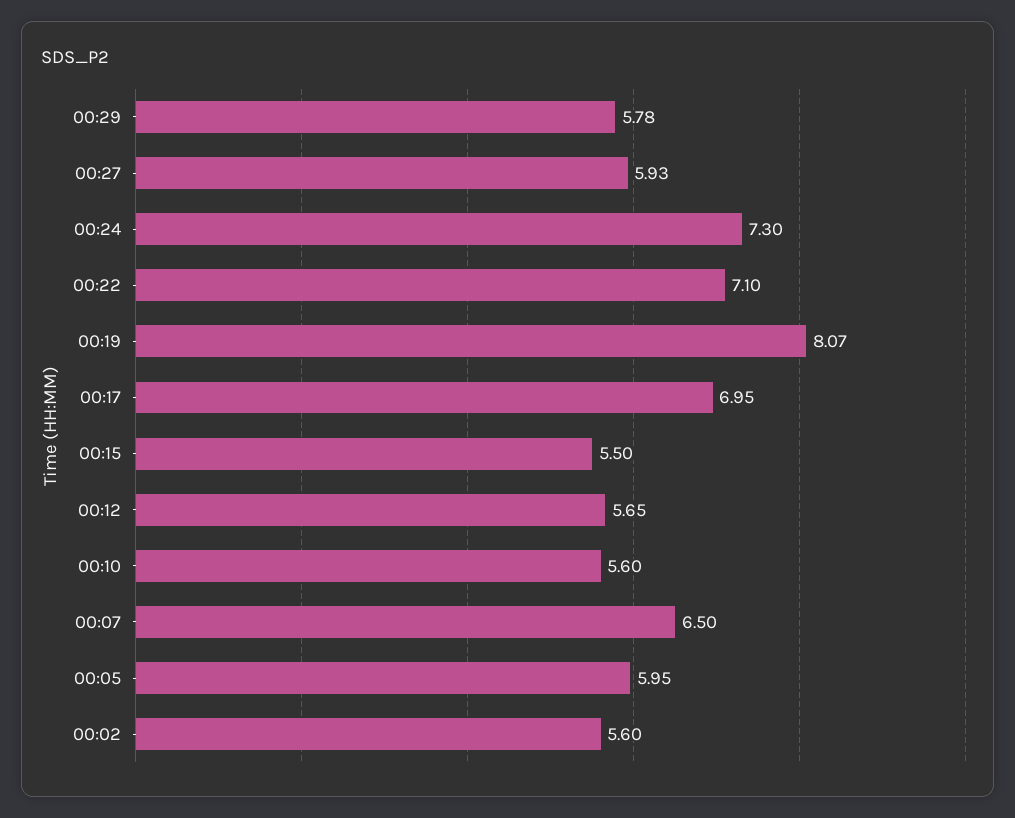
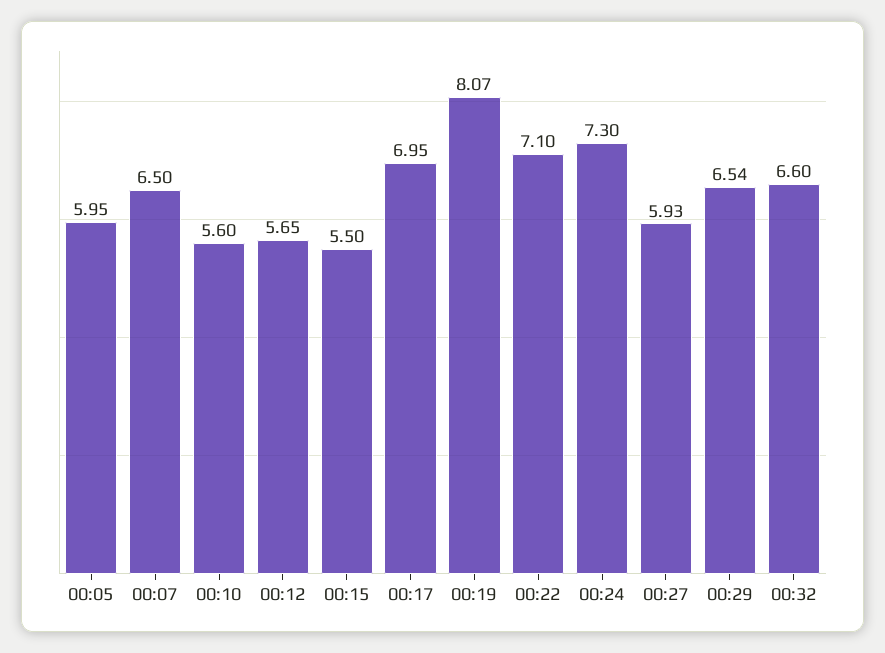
00:29: 5.78 -> 6.54
00:02: 5.6 -> none
00:32: none -> 6.6

